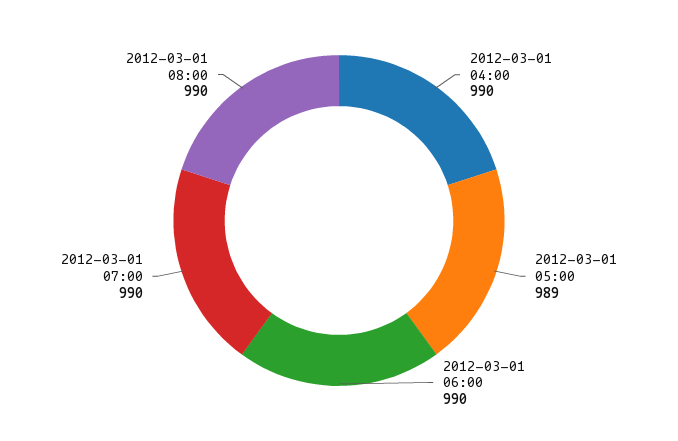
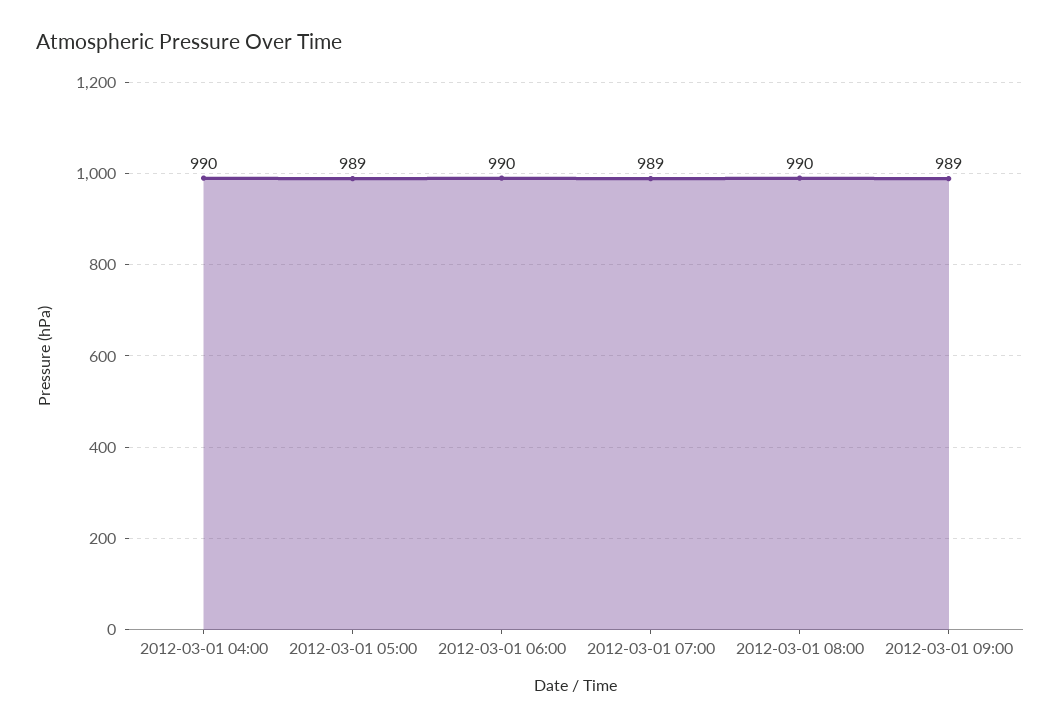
2012-03-01 07:00: 990 -> 989
2012-03-01 09:00: none -> 989

